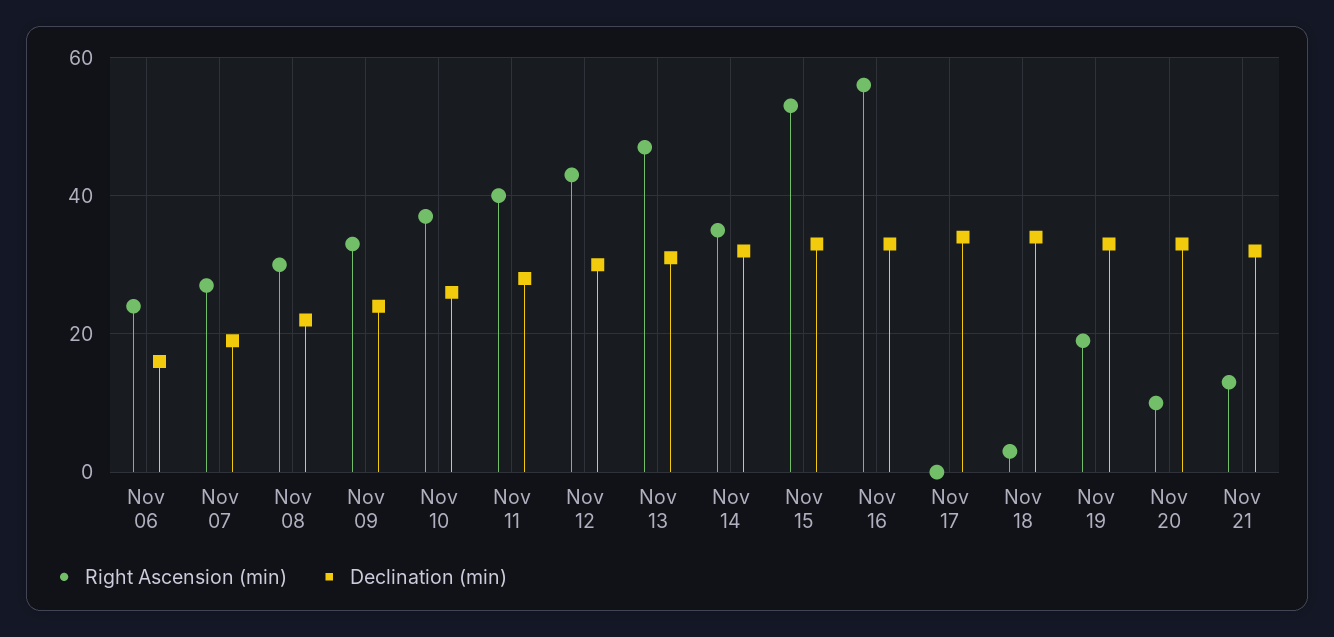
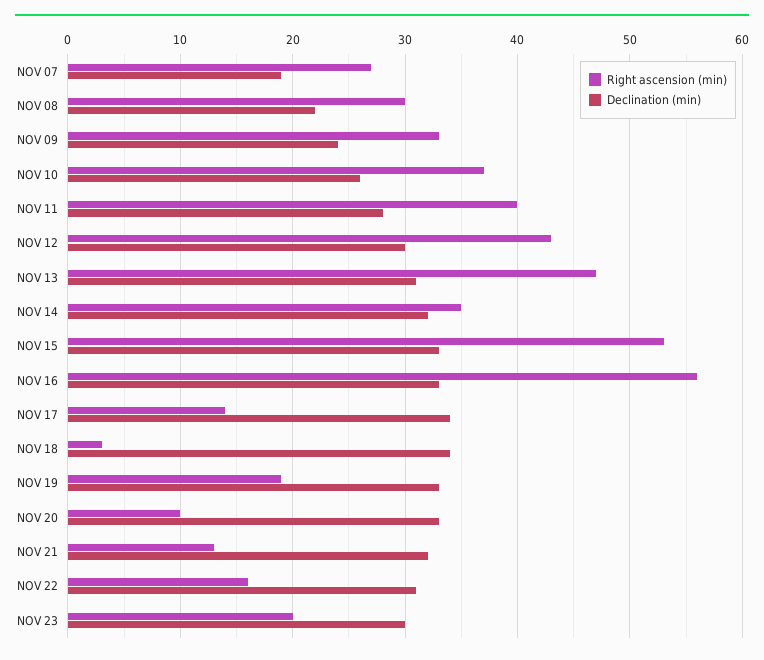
Right Ascension (min), Nov 06: 25 -> none
Declination (min), Nov 06: 15 -> none
Right Ascension (min), Nov 17: 0 -> 14
Right Ascension (min), NOV 22: none -> 16
Declination (min), NOV 22: none -> 31
Right Ascension (min), NOV 23: none -> 20
Declination (min), NOV 23: none -> 30

